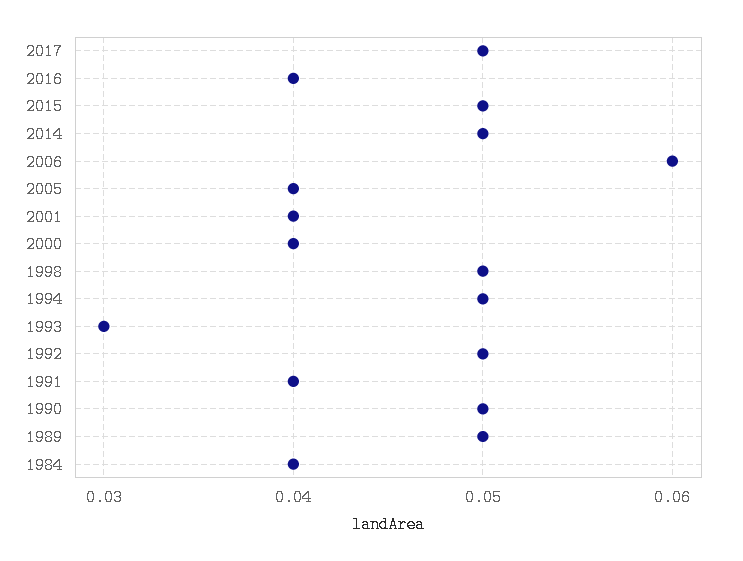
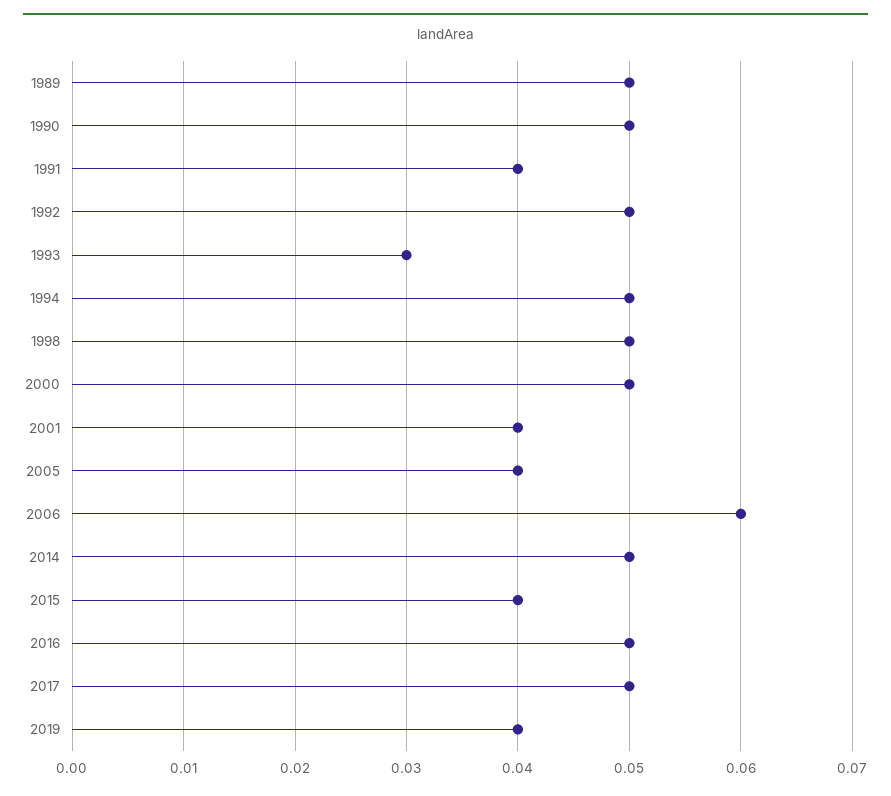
2016: 0.04 -> 0.05
2015: 0.05 -> 0.04
2000: 0.04 -> 0.05
1984: 0.04 -> none
2019: none -> 0.04

